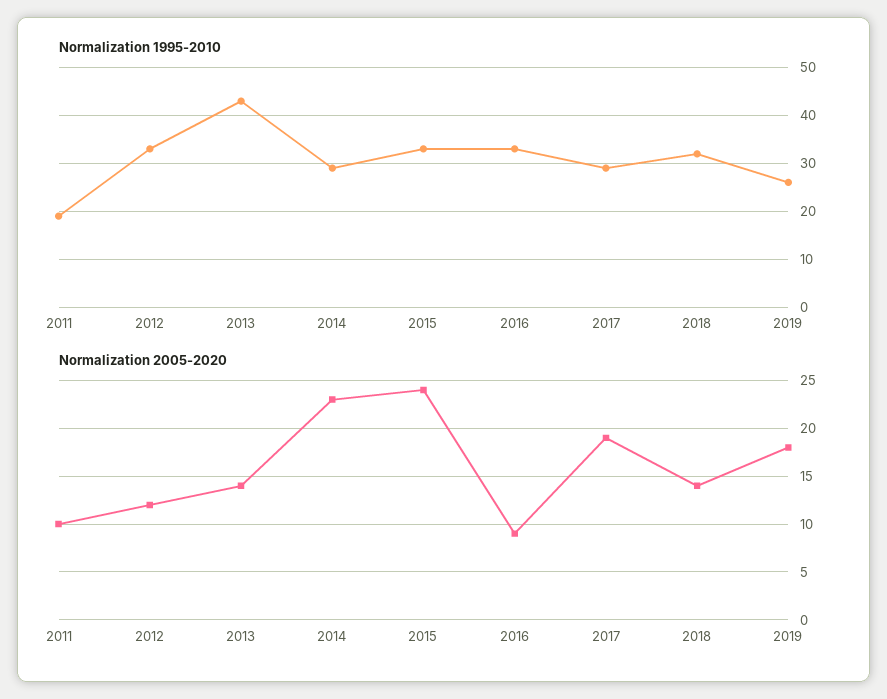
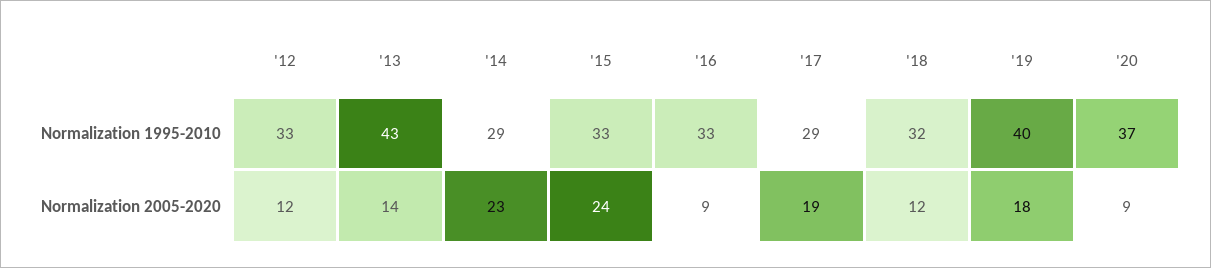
Normalization 1995-2010, 2011: 20 -> none
Normalization 1995-2010, 2019: 25 -> 40
Normalization 2005-2020, 2011: 10 -> none
Normalization 2005-2020, 2018: 14 -> 12
Normalization 1995-2010, '20: none -> 37
Normalization 2005-2020, '20: none -> 9

